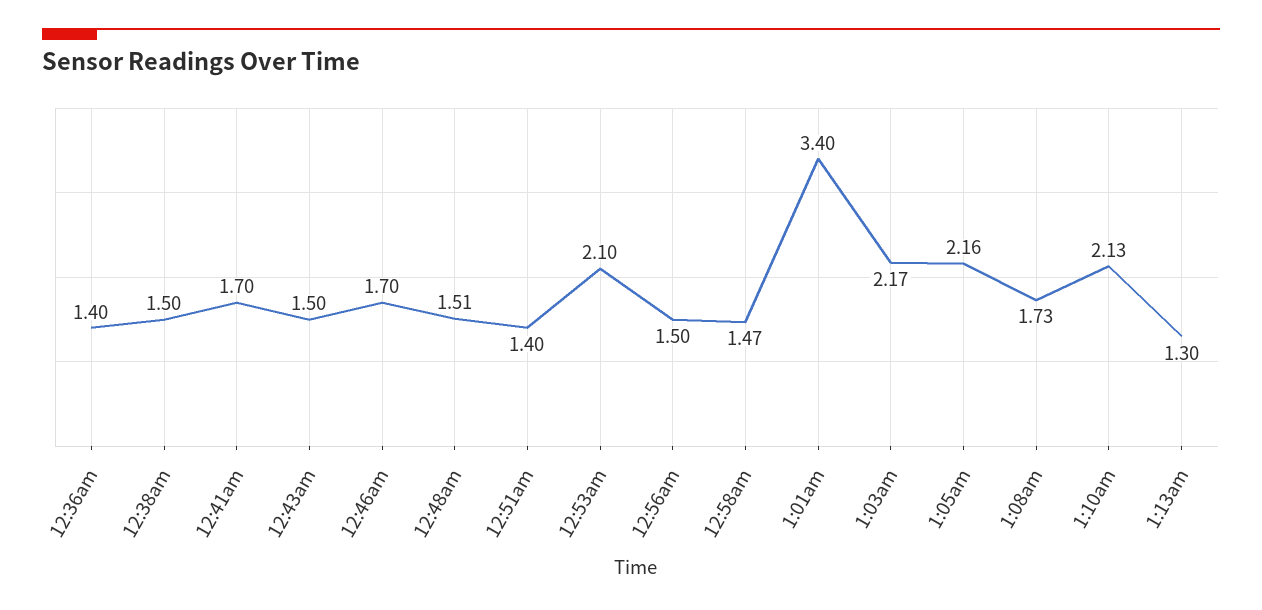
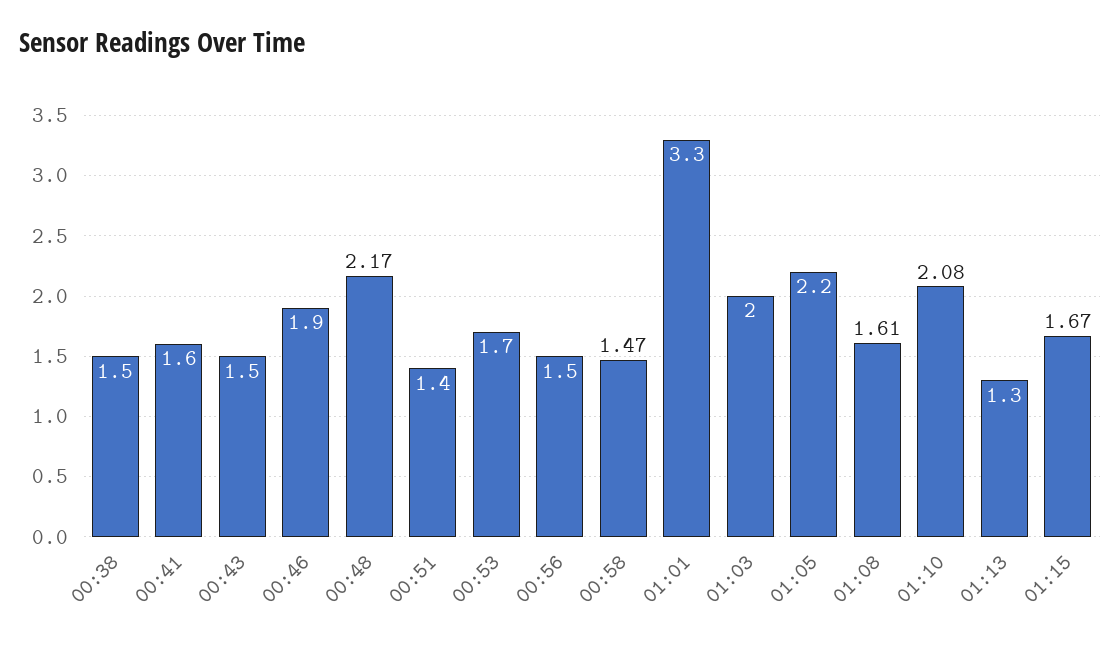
12:36am: 1.4 -> none
12:41am: 1.7 -> 1.6
12:46am: 1.7 -> 1.9
12:48am: 1.51 -> 2.17
12:53am: 2.1 -> 1.7
1:01am: 3.4 -> 3.3
1:03am: 2.17 -> 2
1:05am: 2.16 -> 2.2
1:08am: 1.73 -> 1.61
1:10am: 2.13 -> 2.08
01:15: none -> 1.67

